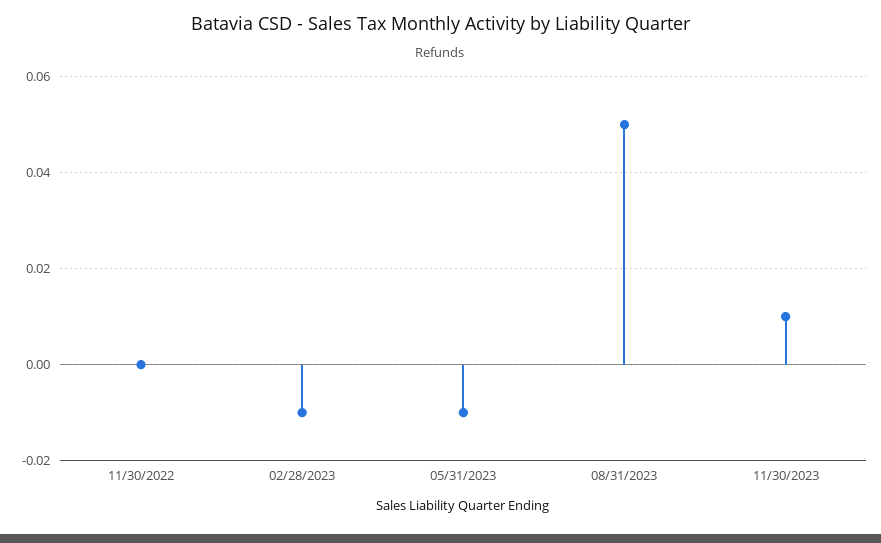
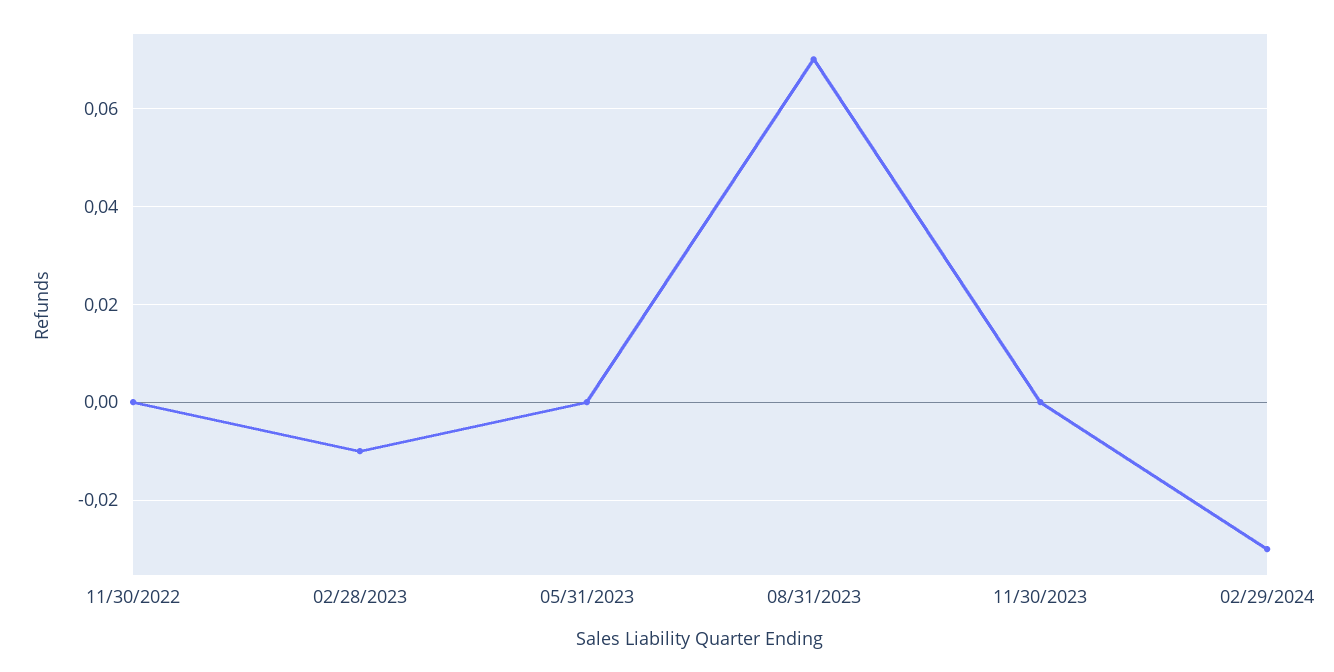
05/31/2023: -0.01 -> 0
08/31/2023: 0.05 -> 0.07
11/30/2023: 0.01 -> 0
02/29/2024: none -> -0.03

